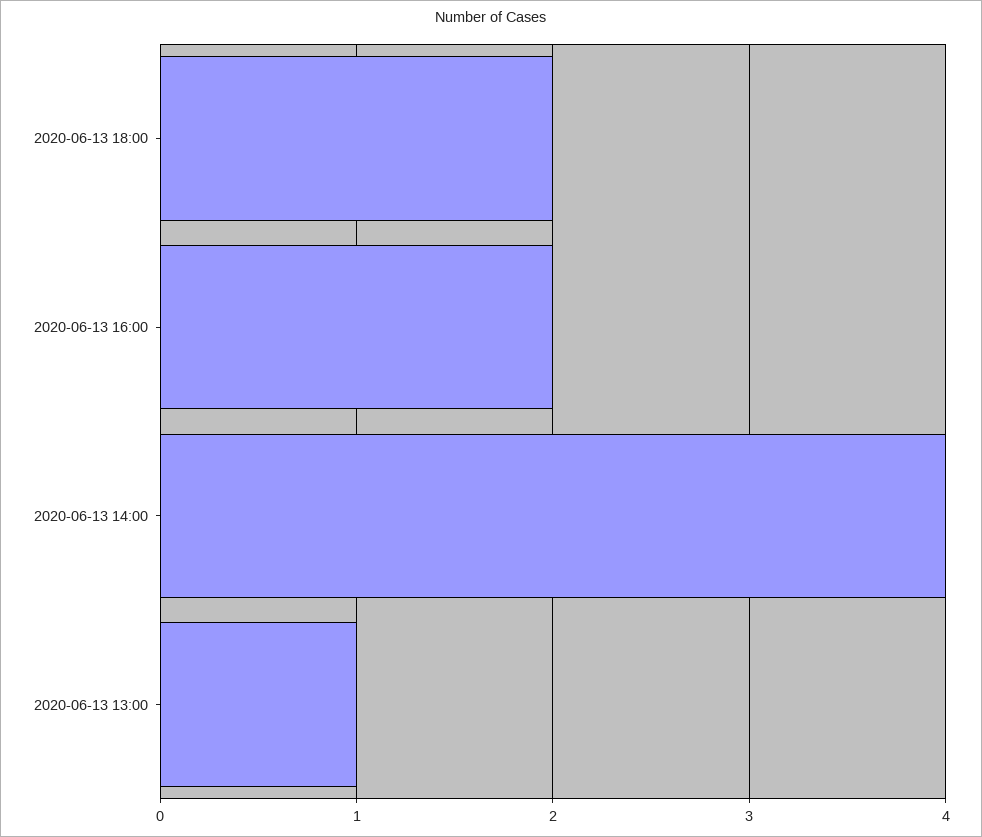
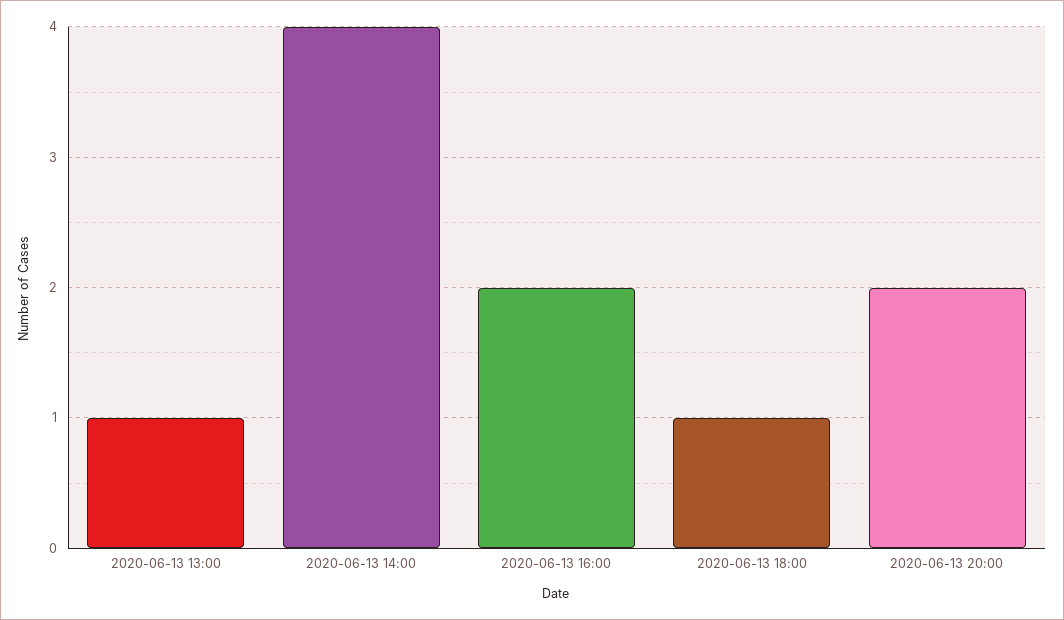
2020-06-13 18:00: 2 -> 1
2020-06-13 20:00: none -> 2

